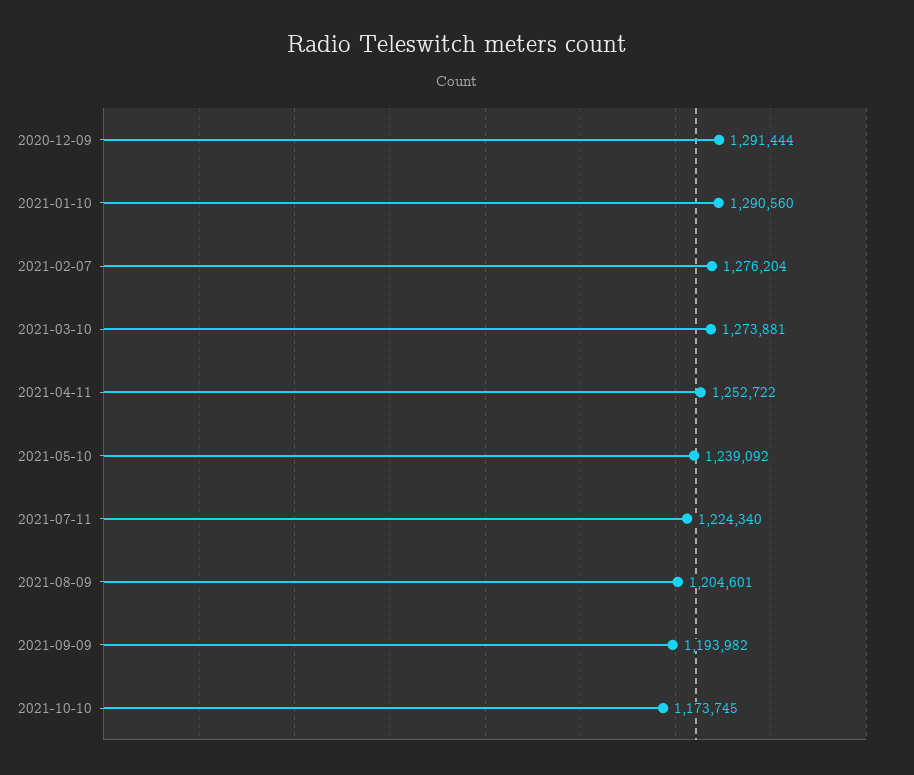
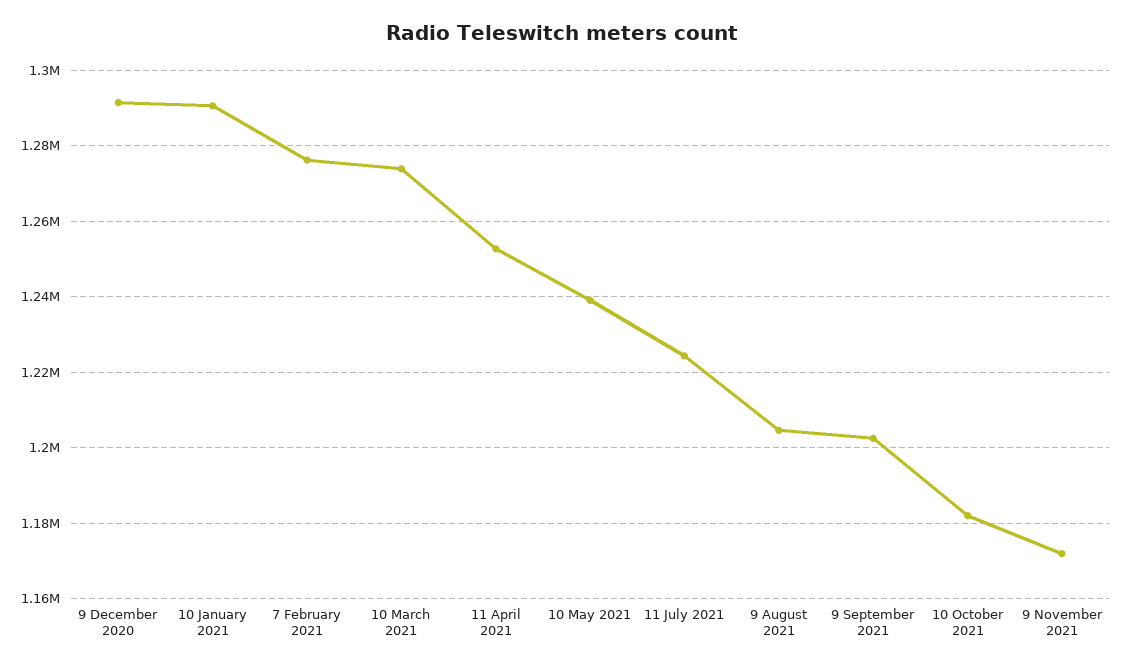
2021-09-09: 1193982 -> 1202000
2021-10-10: 1173745 -> 1182000
9 November 2021: none -> 1172000

